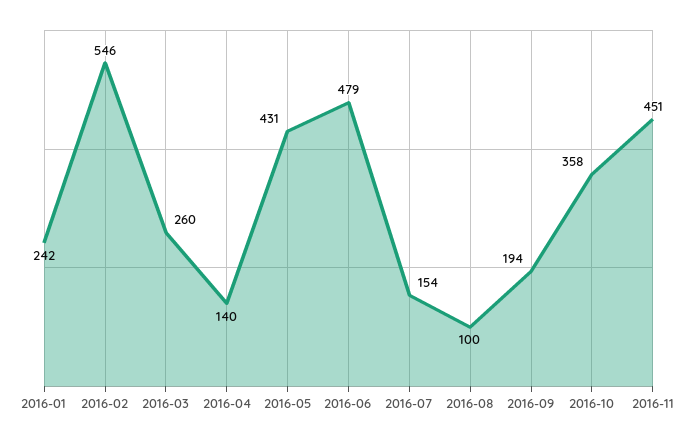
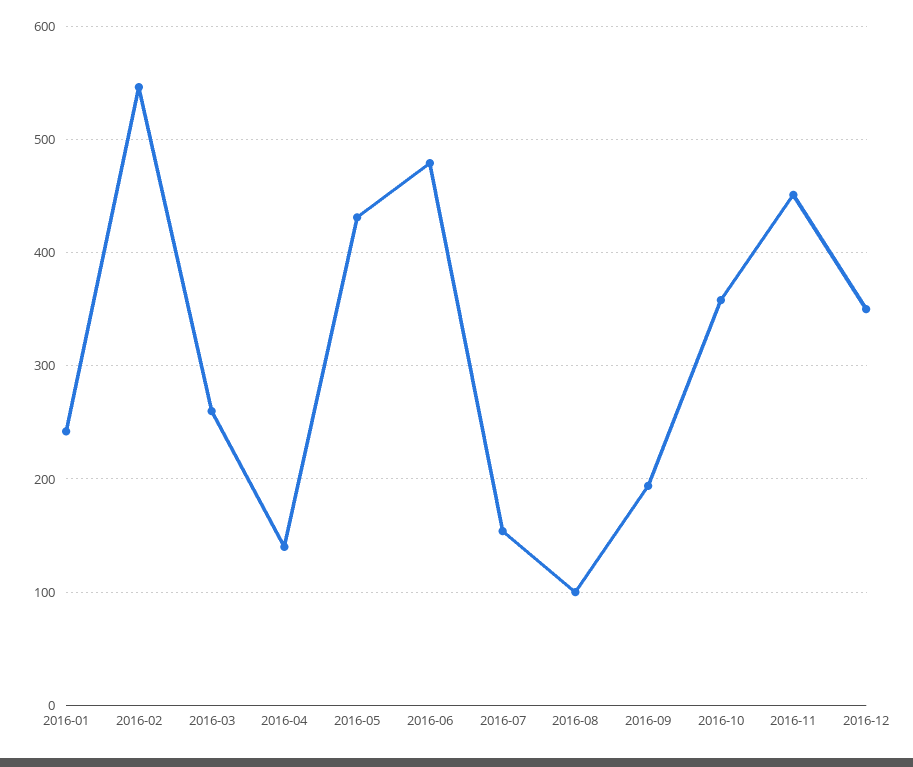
2016-12: none -> 350

